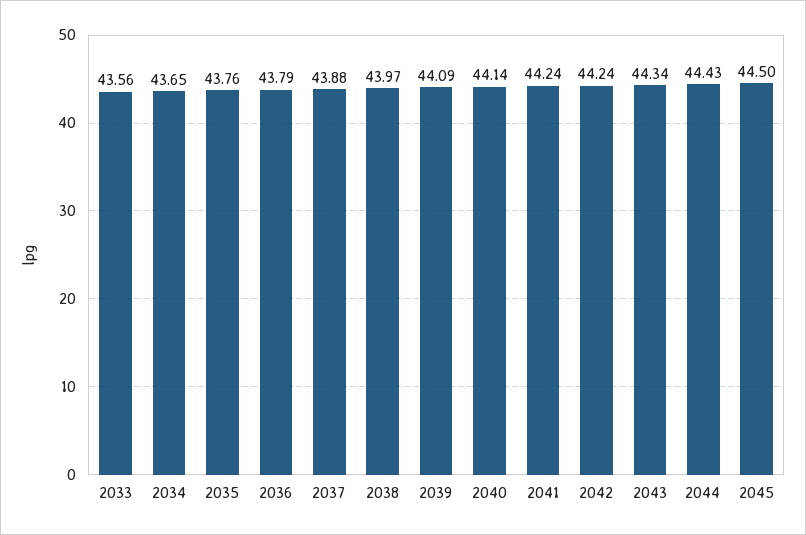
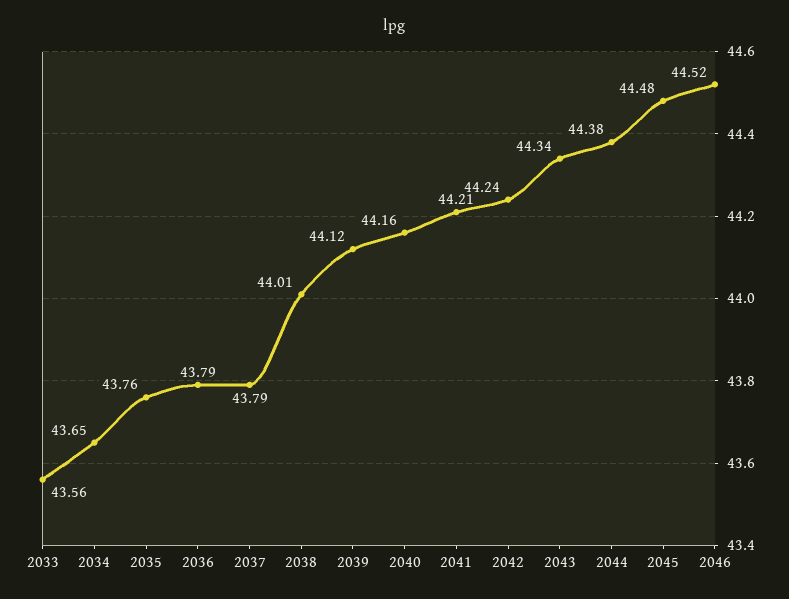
2037: 43.88 -> 43.79
2038: 43.97 -> 44.01
2039: 44.09 -> 44.12
2040: 44.14 -> 44.16
2041: 44.24 -> 44.21
2044: 44.43 -> 44.38
2045: 44.5 -> 44.48
2046: none -> 44.52

